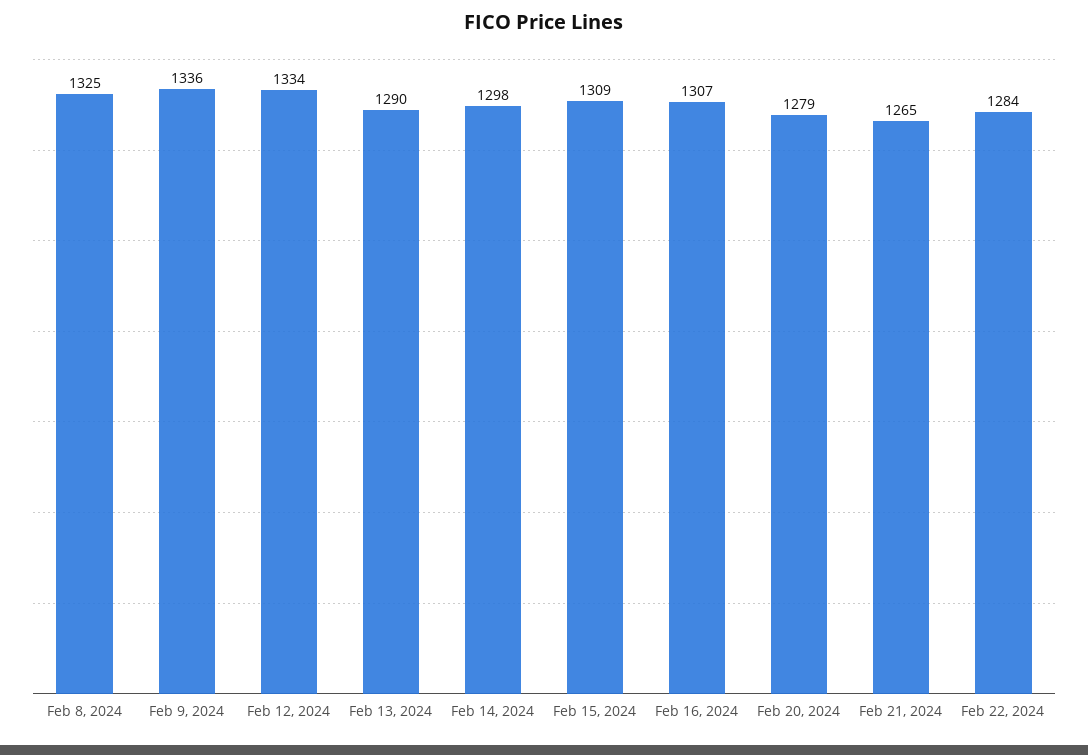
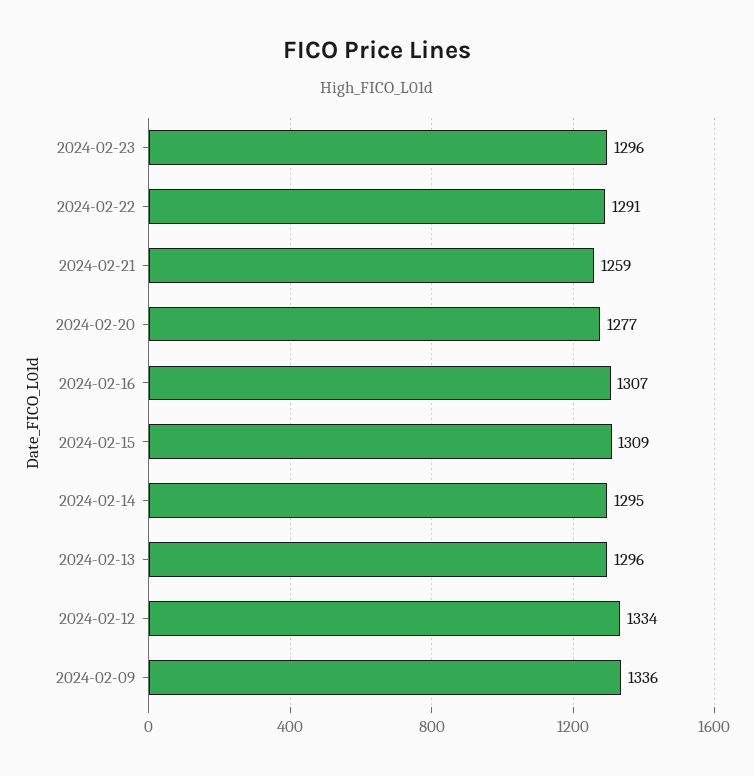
Feb 8, 2024: 1325 -> none
Feb 13, 2024: 1290 -> 1296
Feb 14, 2024: 1298 -> 1295
Feb 20, 2024: 1279 -> 1277
Feb 21, 2024: 1265 -> 1259
Feb 22, 2024: 1284 -> 1291
2024-02-23: none -> 1296

